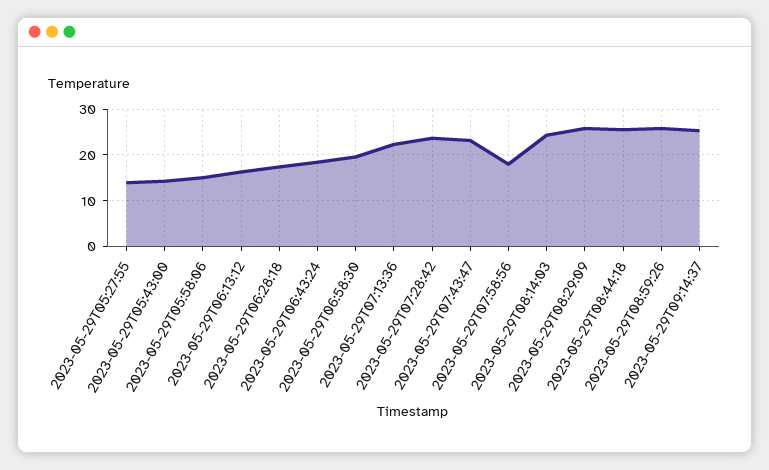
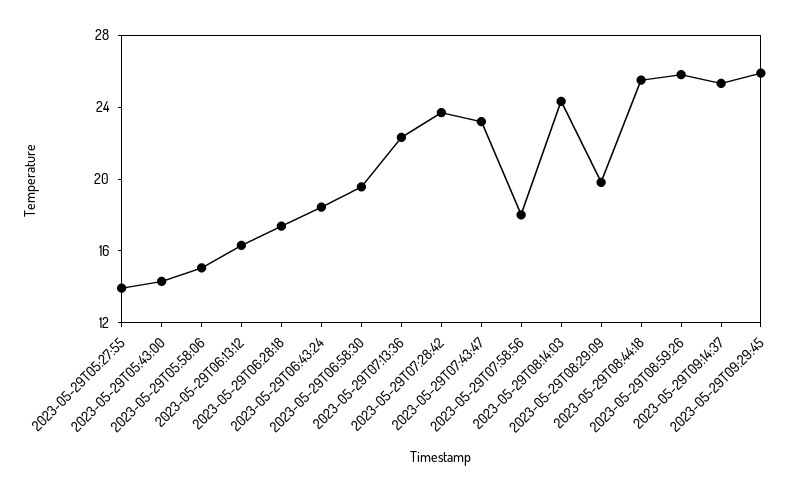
2023-05-29T08:29:09: 26 -> 20
2023-05-29T09:29:45: none -> 26

